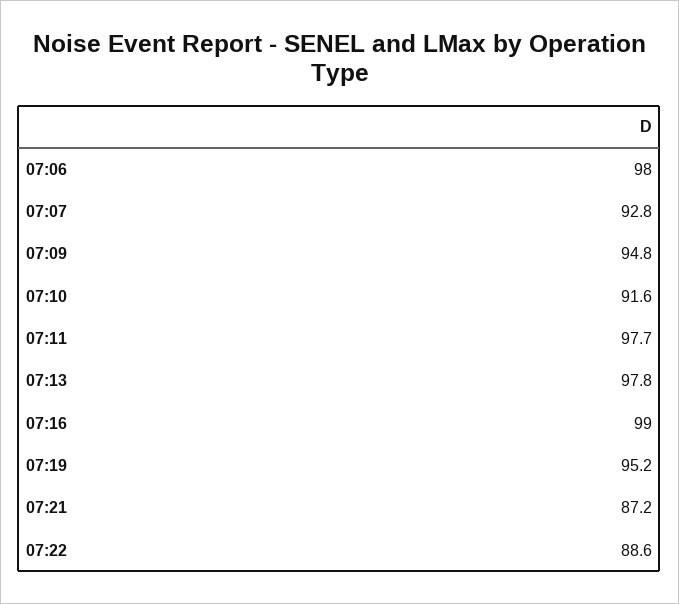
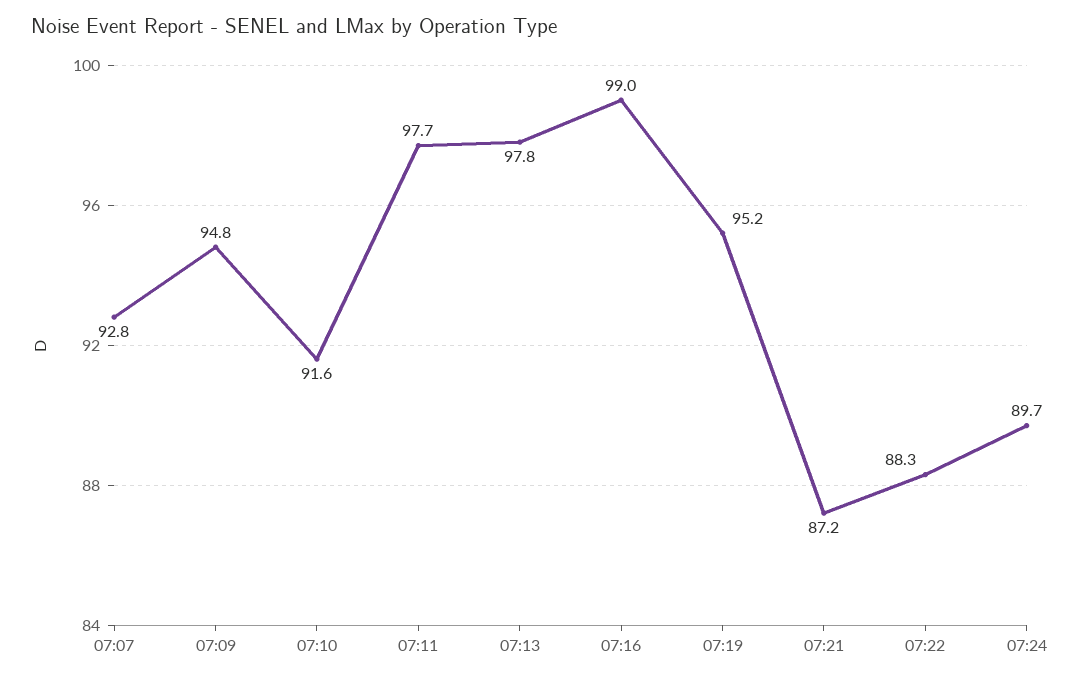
07:06: 98 -> none
07:22: 88.6 -> 88.3
07:24: none -> 89.7

